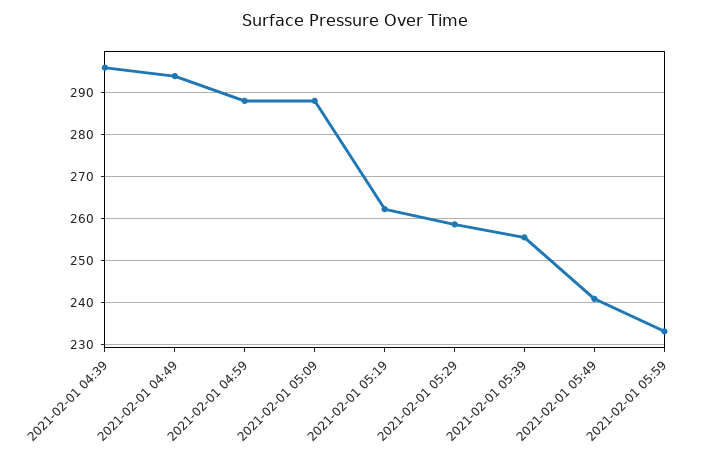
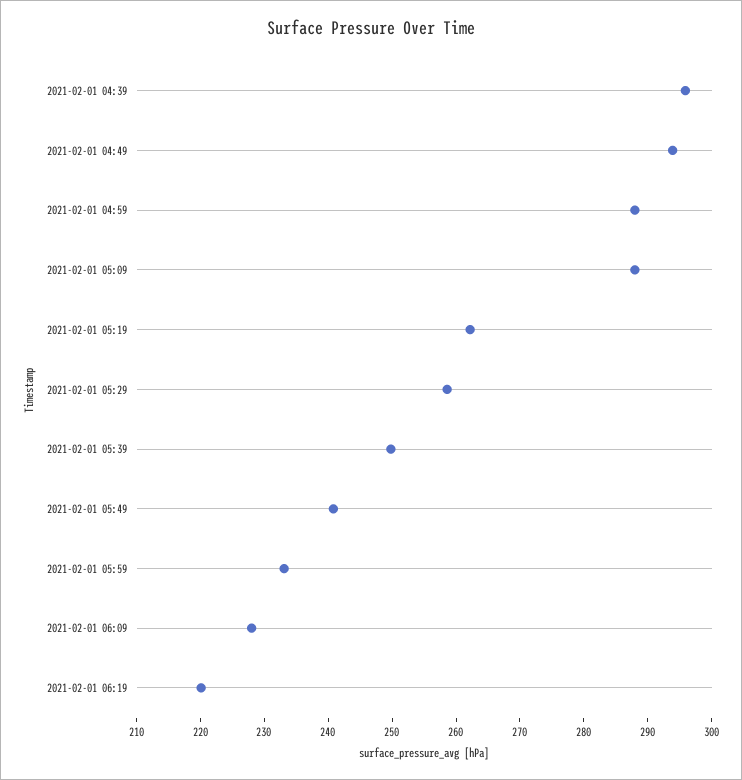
2021-02-01 05:39: 256 -> 250
2021-02-01 06:09: none -> 228
2021-02-01 06:19: none -> 220

